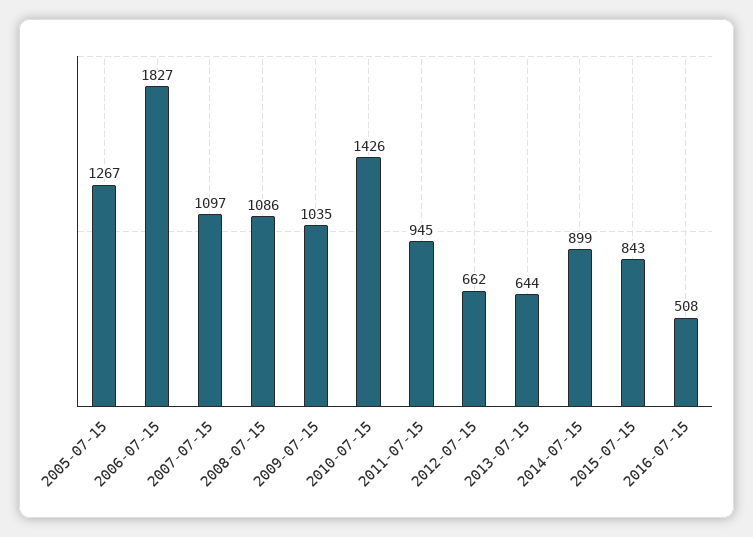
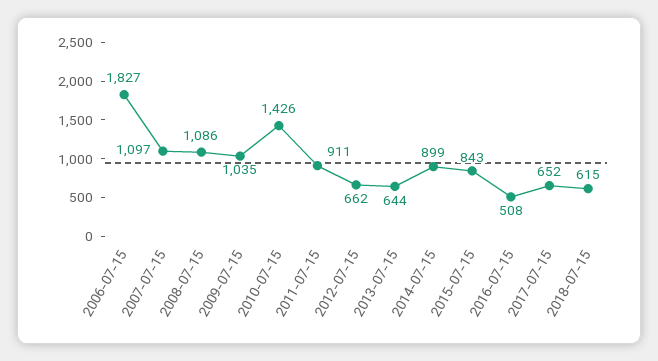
2005-07-15: 1267 -> none
2011-07-15: 945 -> 911
2017-07-15: none -> 652
2018-07-15: none -> 615

